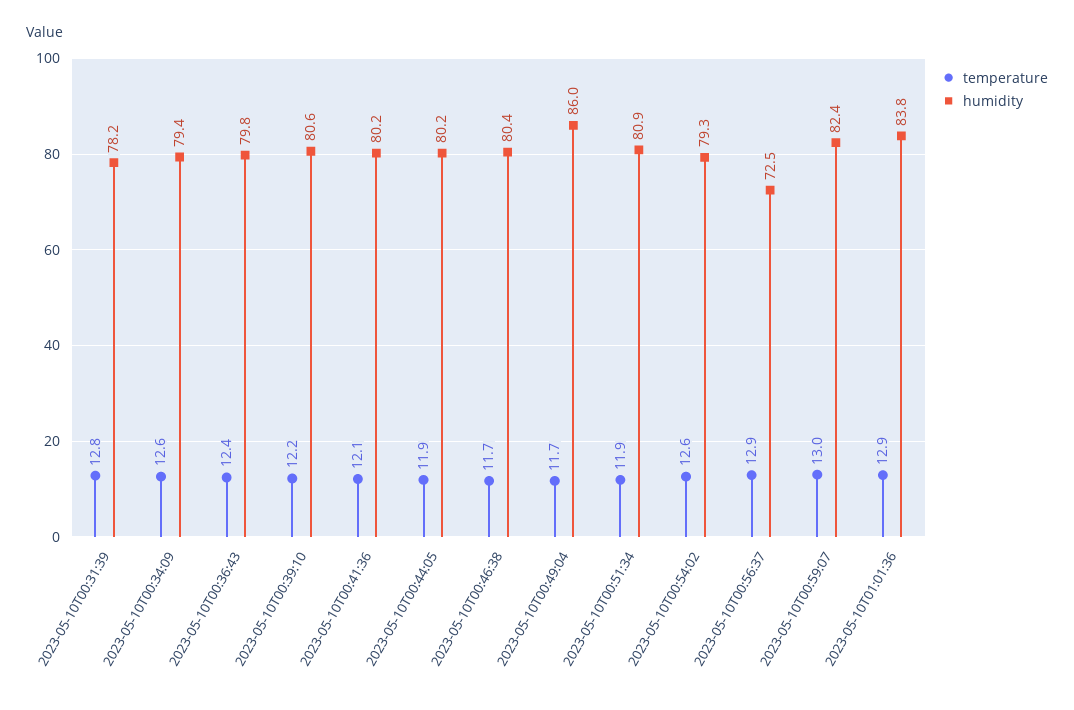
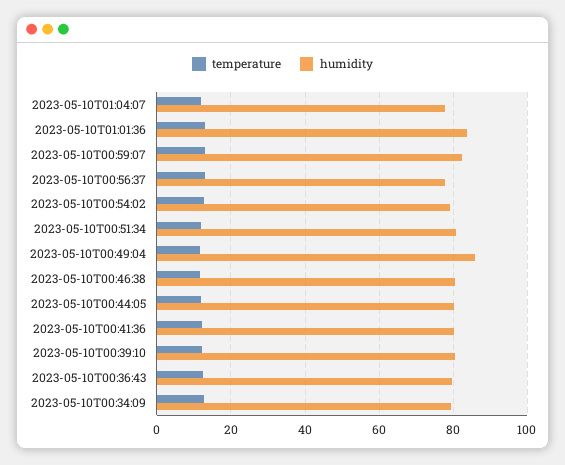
temperature, 2023-05-10T00:31:39: 12.8 -> none
humidity, 2023-05-10T00:31:39: 78.2 -> none
humidity, 2023-05-10T00:56:37: 72.5 -> 78
temperature, 2023-05-10T01:04:07: none -> 12
humidity, 2023-05-10T01:04:07: none -> 78

